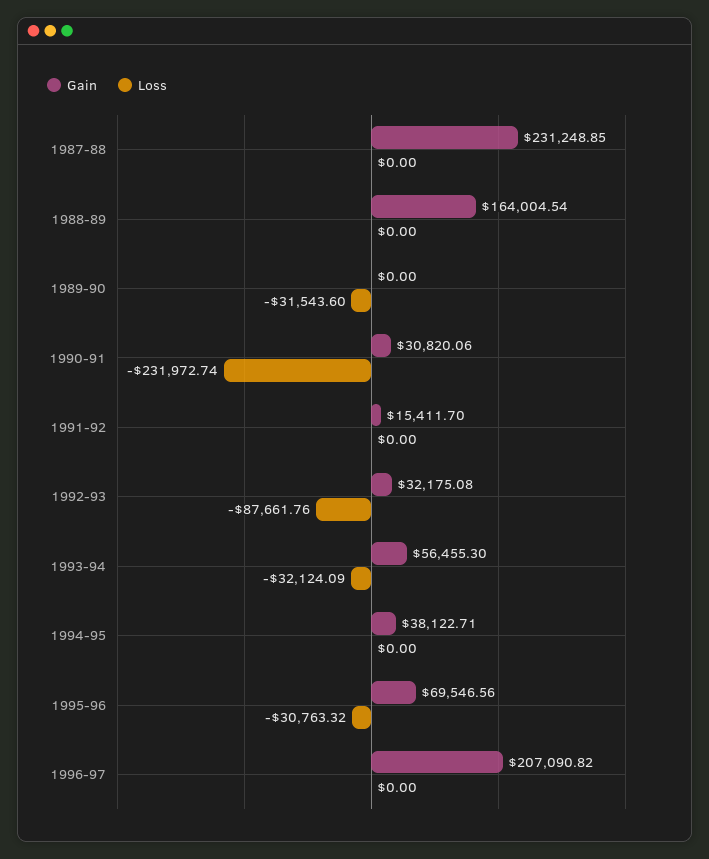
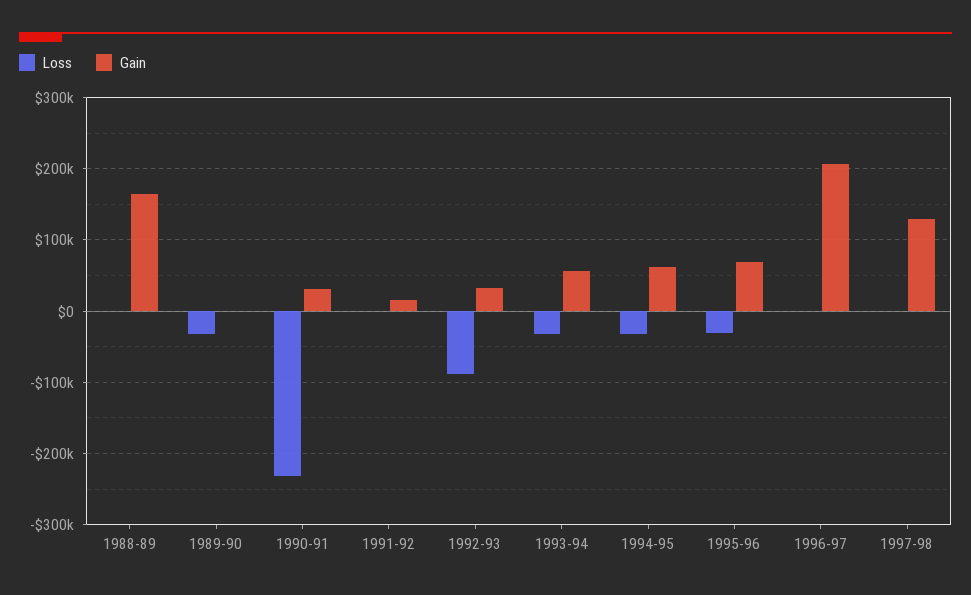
Gain, 1987-88: 231248.85 -> none
Loss, 1987-88: 0 -> none
Gain, 1994-95: 38122.71 -> 60000
Loss, 1994-95: 0 -> -30000
Loss, 1997-98: none -> 0
Gain, 1997-98: none -> 130000

